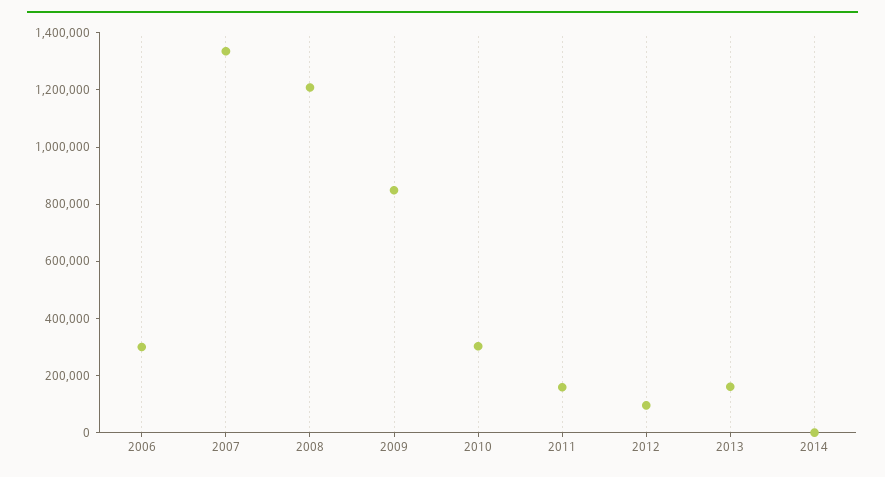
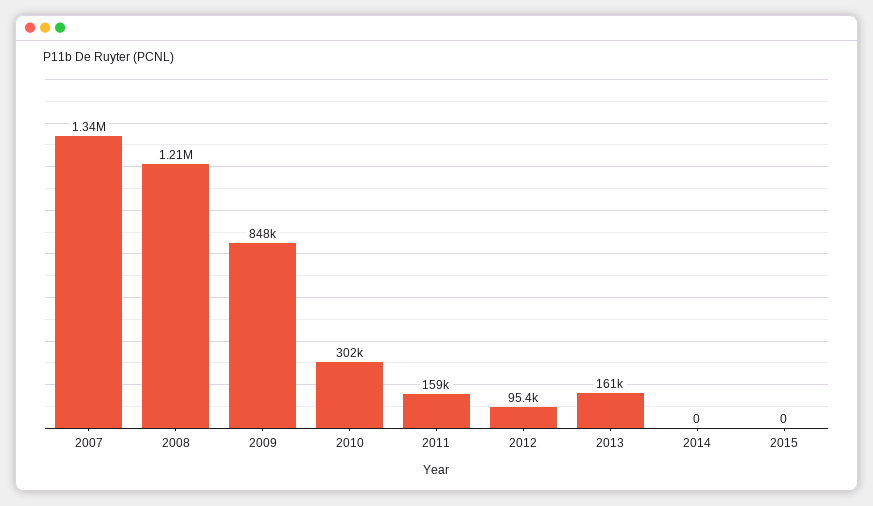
2006: 300000 -> none
2015: none -> 0

